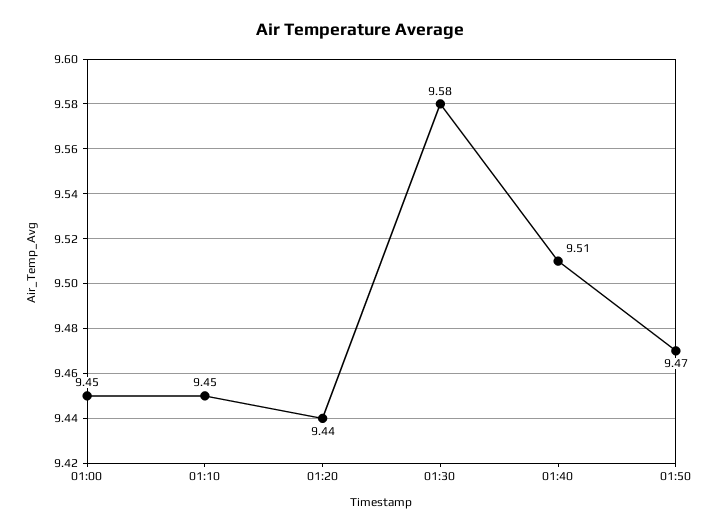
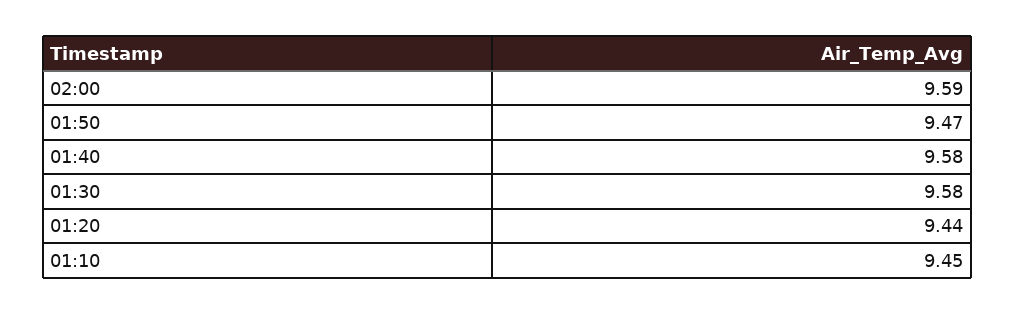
01:00: 9.45 -> none
01:40: 9.51 -> 9.58
02:00: none -> 9.59

